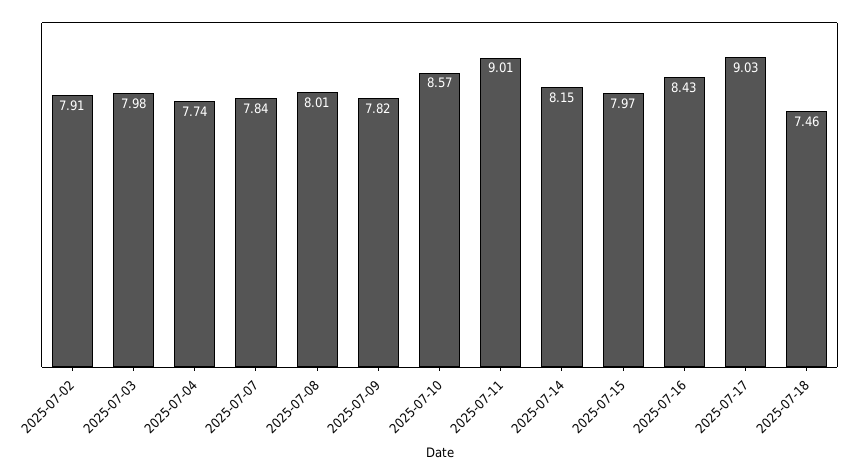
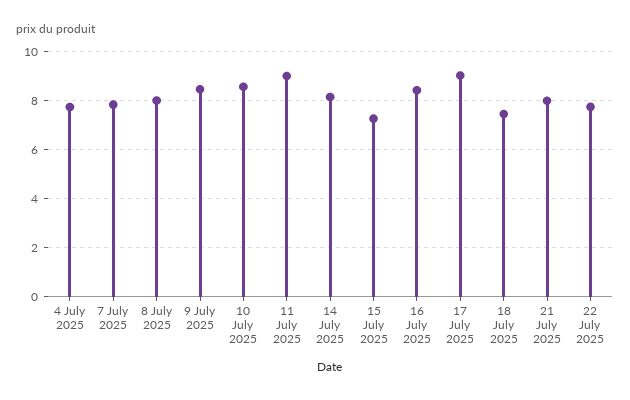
2025-07-02: 7.91 -> none
2025-07-03: 7.98 -> none
2025-07-09: 7.82 -> 8.5
2025-07-15: 7.97 -> 7.25
21 July 2025: none -> 8
22 July 2025: none -> 7.75

